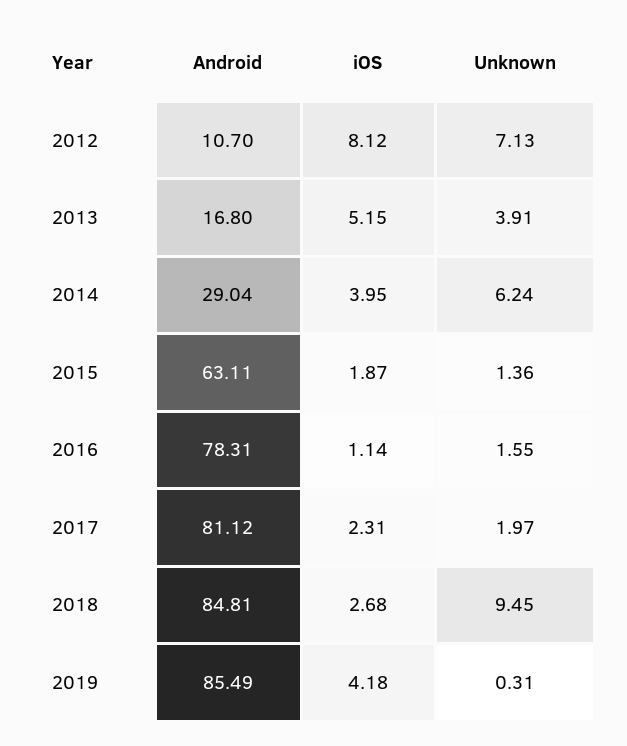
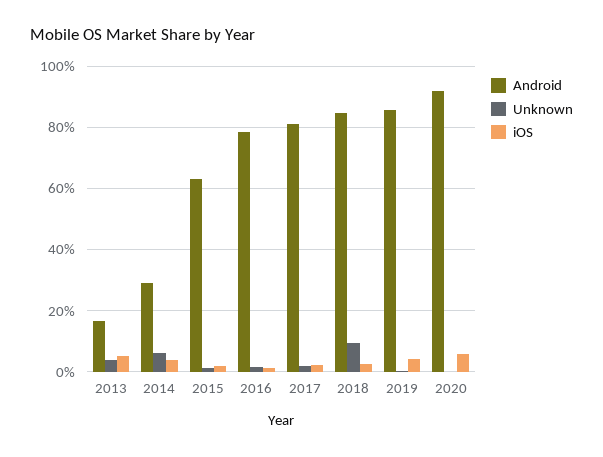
Android, 2012: 10.7 -> none
iOS, 2012: 8.12 -> none
Unknown, 2012: 7.13 -> none
Android, 2020: none -> 92
Unknown, 2020: none -> 0
iOS, 2020: none -> 6

